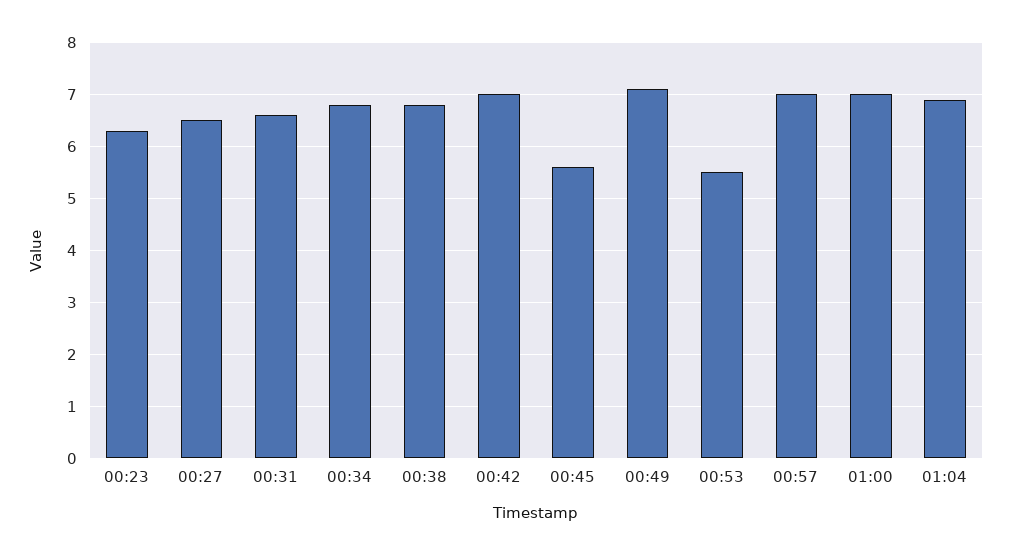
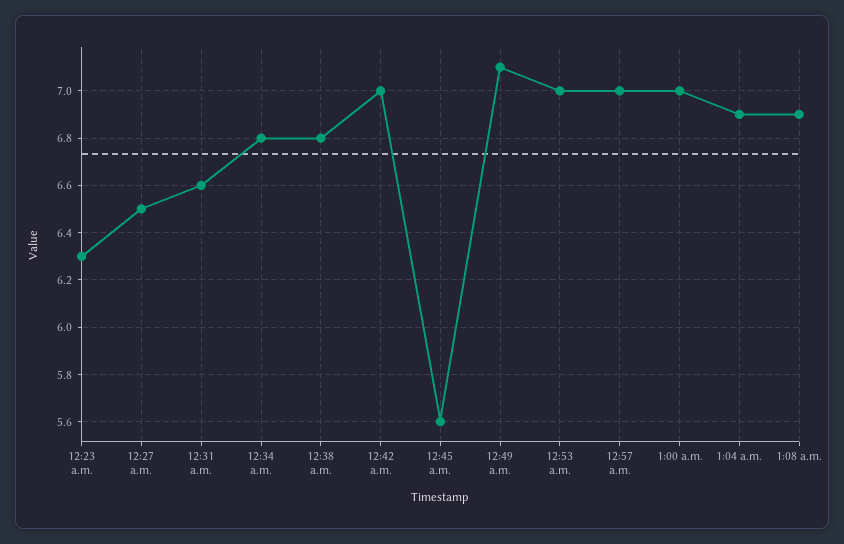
00:53: 5.5 -> 7
1:08 a.m.: none -> 6.9

